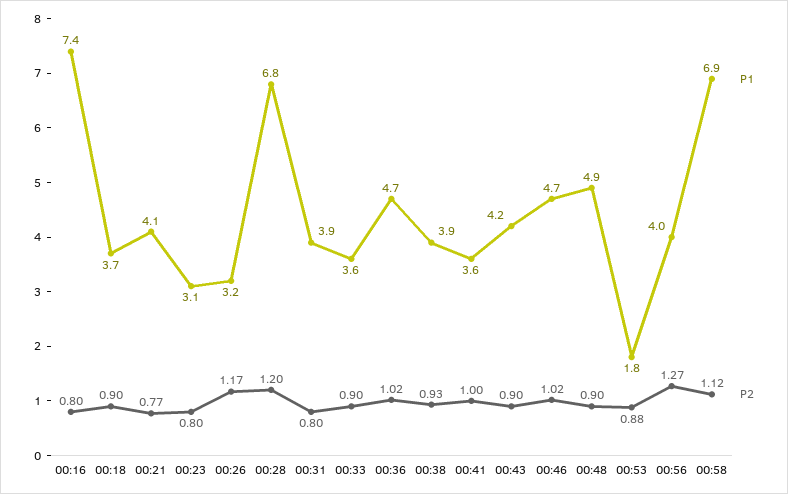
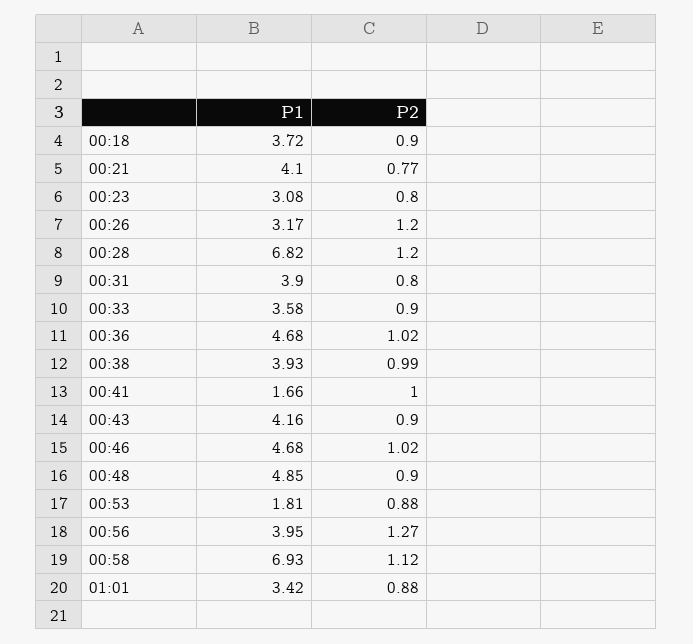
P1, 00:16: 7.4 -> none
P2, 00:16: 0.8 -> none
P2, 00:26: 1.17 -> 1.2
P2, 00:38: 0.93 -> 0.99
P1, 00:41: 3.6 -> 1.66
P1, 01:01: none -> 3.42
P2, 01:01: none -> 0.88

